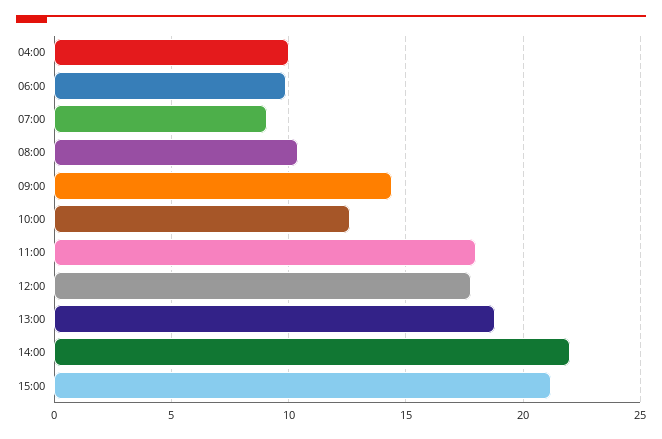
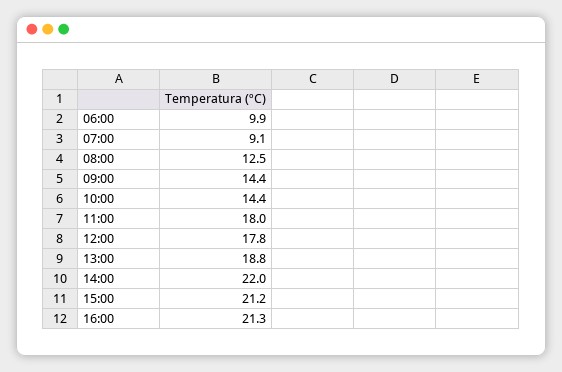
04:00: 10 -> none
08:00: 10.5 -> 12.5
10:00: 12.5 -> 14.4
16:00: none -> 21.3

